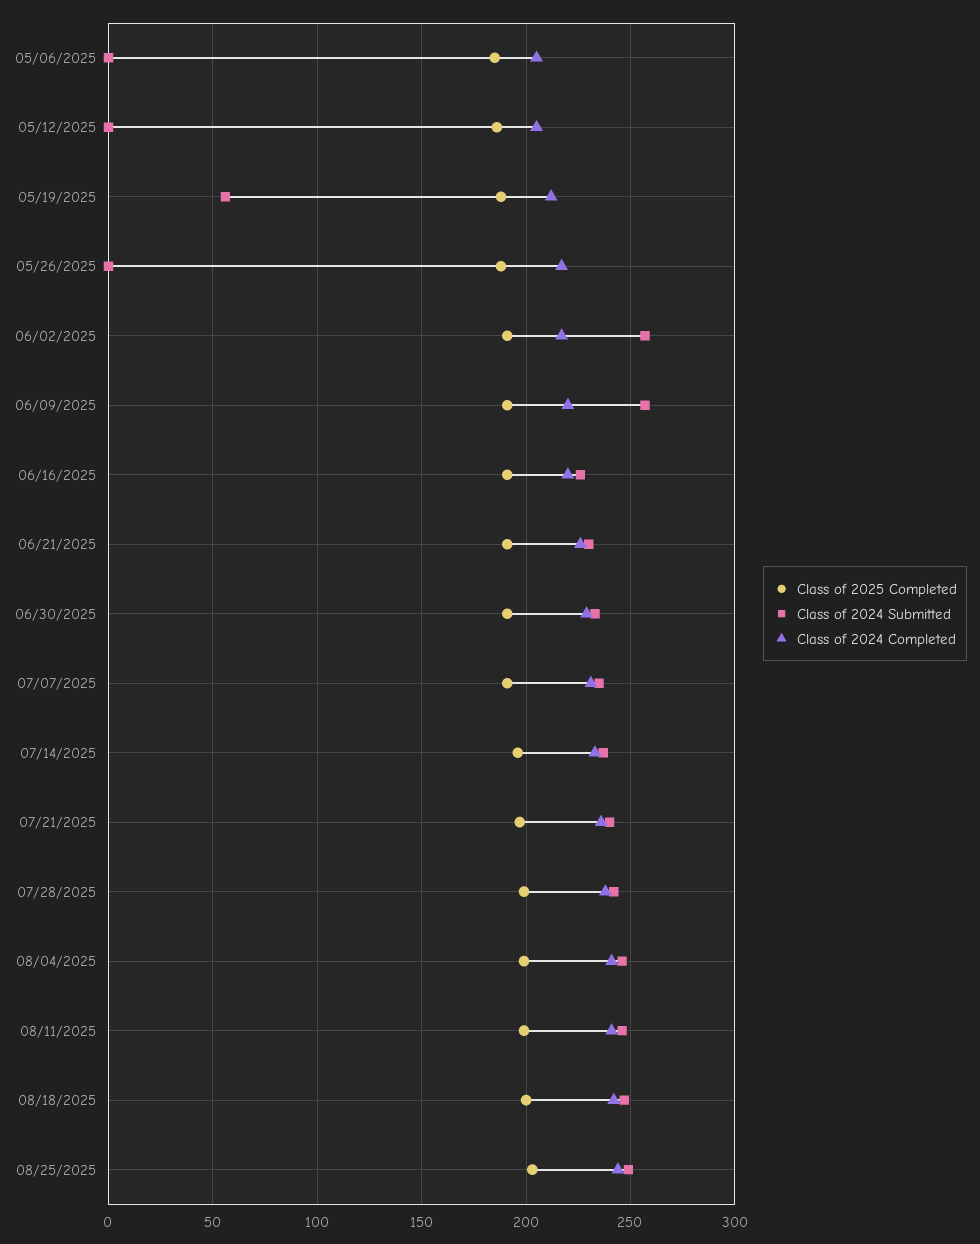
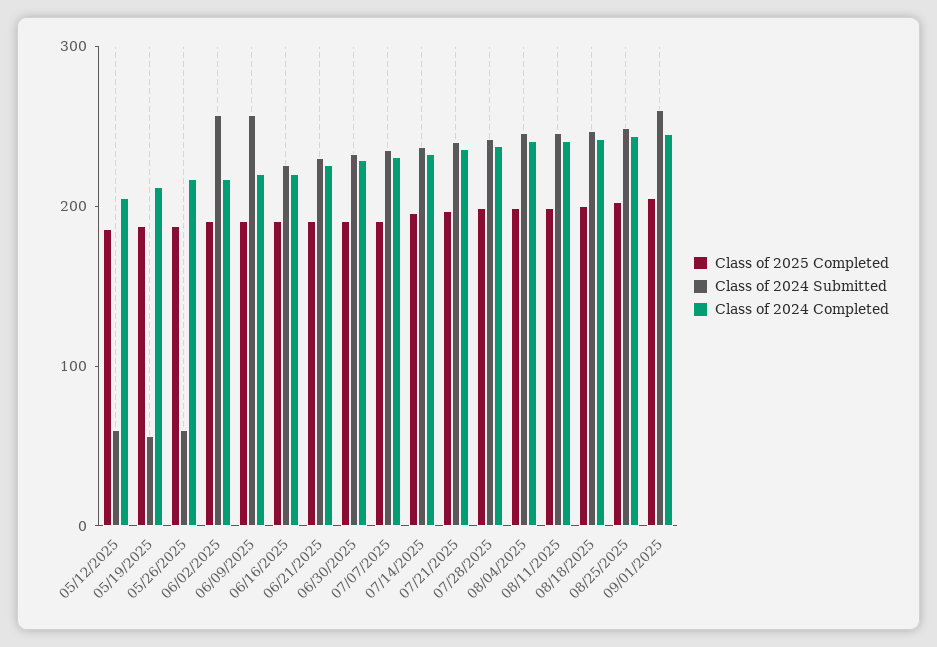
Class of 2025 Completed, 05/06/2025: 185 -> none
Class of 2024 Submitted, 05/06/2025: 0 -> none
Class of 2024 Completed, 05/06/2025: 205 -> none
Class of 2024 Submitted, 05/12/2025: 0 -> 60
Class of 2024 Submitted, 05/26/2025: 0 -> 60
Class of 2025 Completed, 09/01/2025: none -> 200
Class of 2024 Submitted, 09/01/2025: none -> 260
Class of 2024 Completed, 09/01/2025: none -> 240

